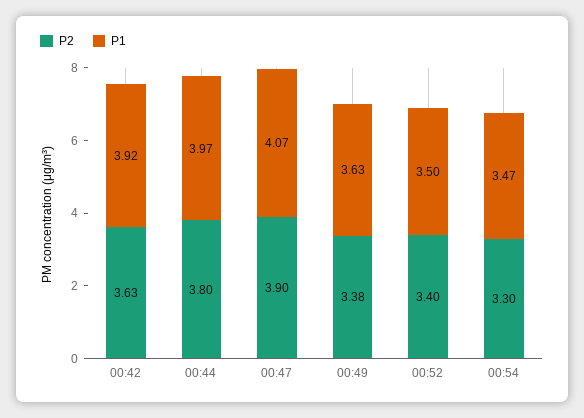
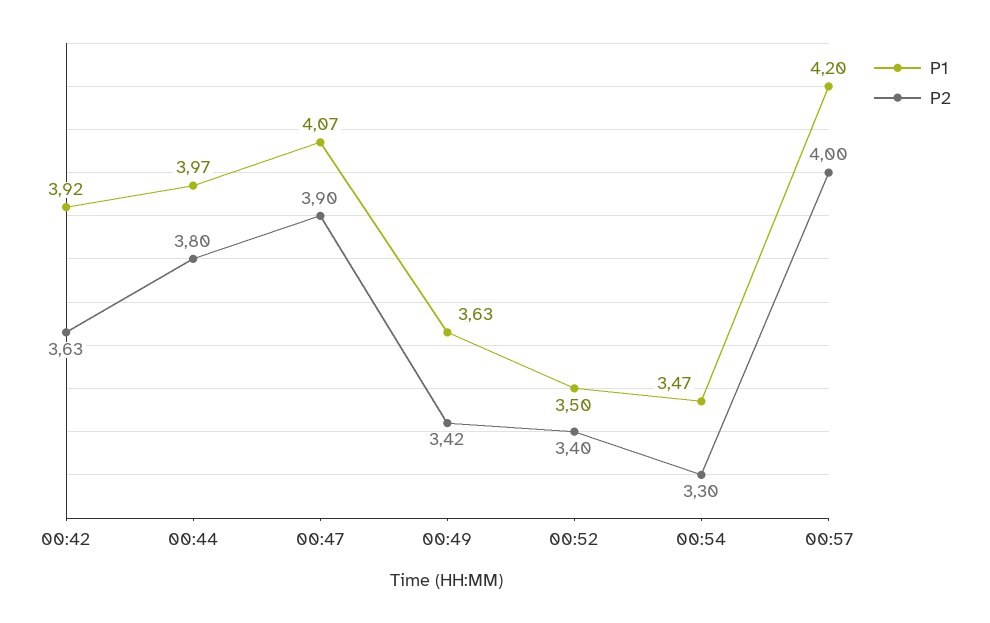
P2, 00:49: 3.38 -> 3.42
P1, 00:57: none -> 4.2
P2, 00:57: none -> 4

